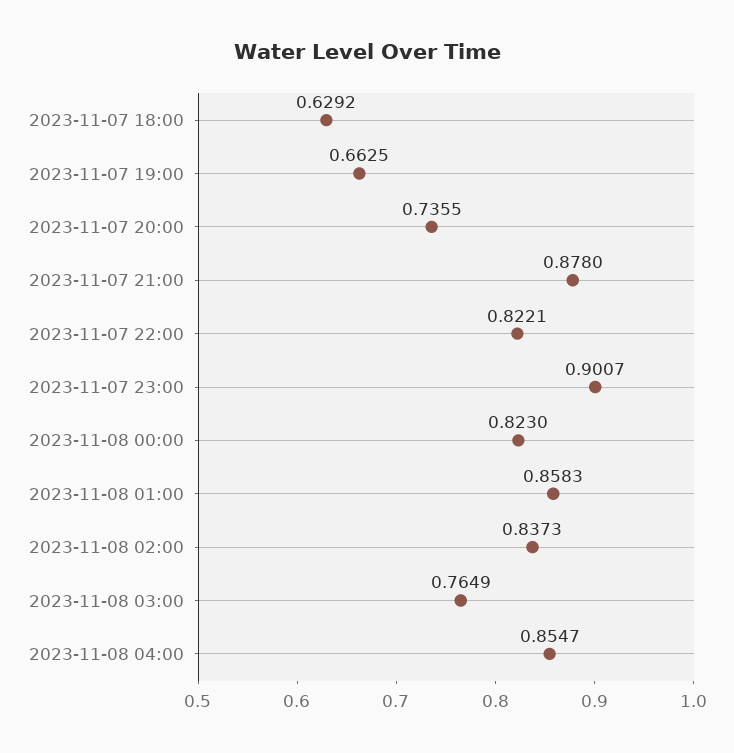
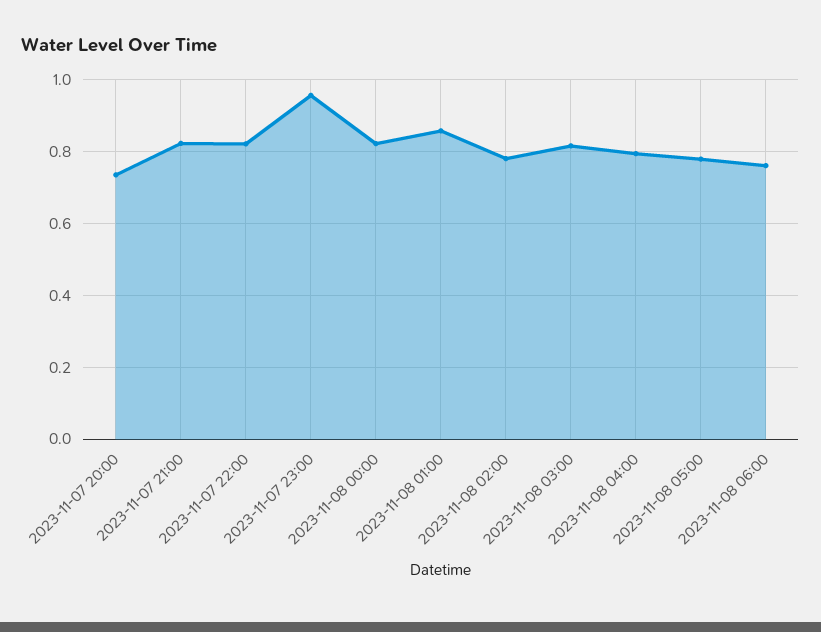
2023-11-07 18:00: 0.6292 -> none
2023-11-07 19:00: 0.6625 -> none
2023-11-07 21:00: 0.878 -> 0.82
2023-11-07 23:00: 0.9007 -> 0.96
2023-11-08 02:00: 0.8373 -> 0.78
2023-11-08 03:00: 0.7649 -> 0.82
2023-11-08 04:00: 0.8547 -> 0.8
2023-11-08 05:00: none -> 0.78
2023-11-08 06:00: none -> 0.76

